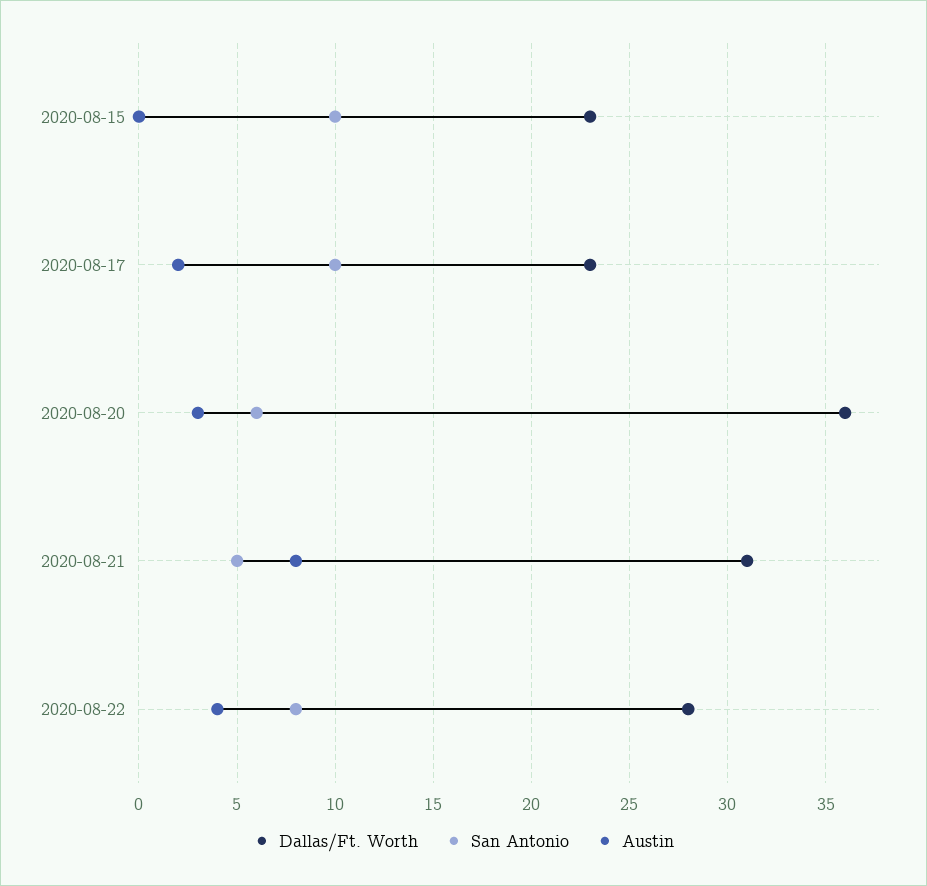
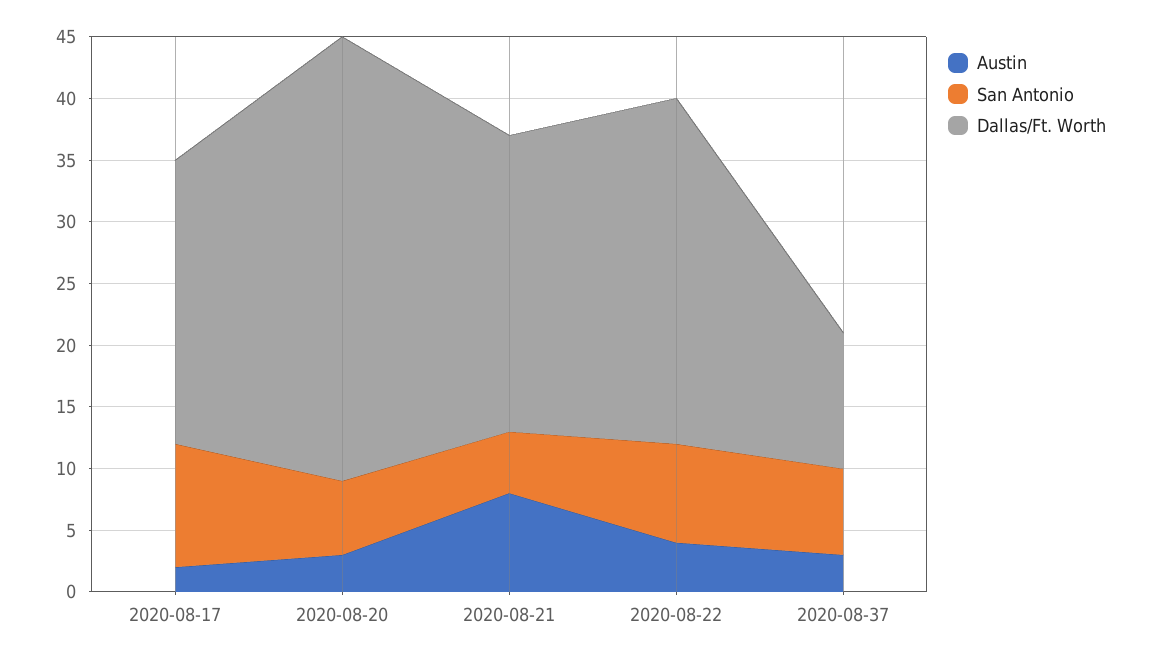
Dallas/Ft. Worth, 2020-08-15: 23 -> none
San Antonio, 2020-08-15: 10 -> none
Austin, 2020-08-15: 0 -> none
Dallas/Ft. Worth, 2020-08-21: 31 -> 24
Austin, 2020-08-37: none -> 3
San Antonio, 2020-08-37: none -> 7
Dallas/Ft. Worth, 2020-08-37: none -> 11

